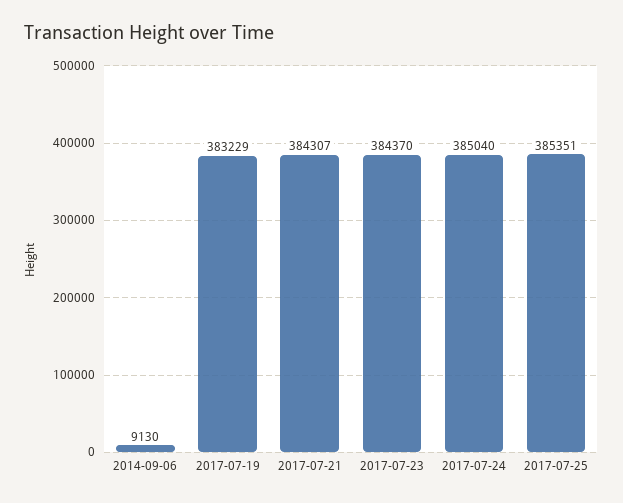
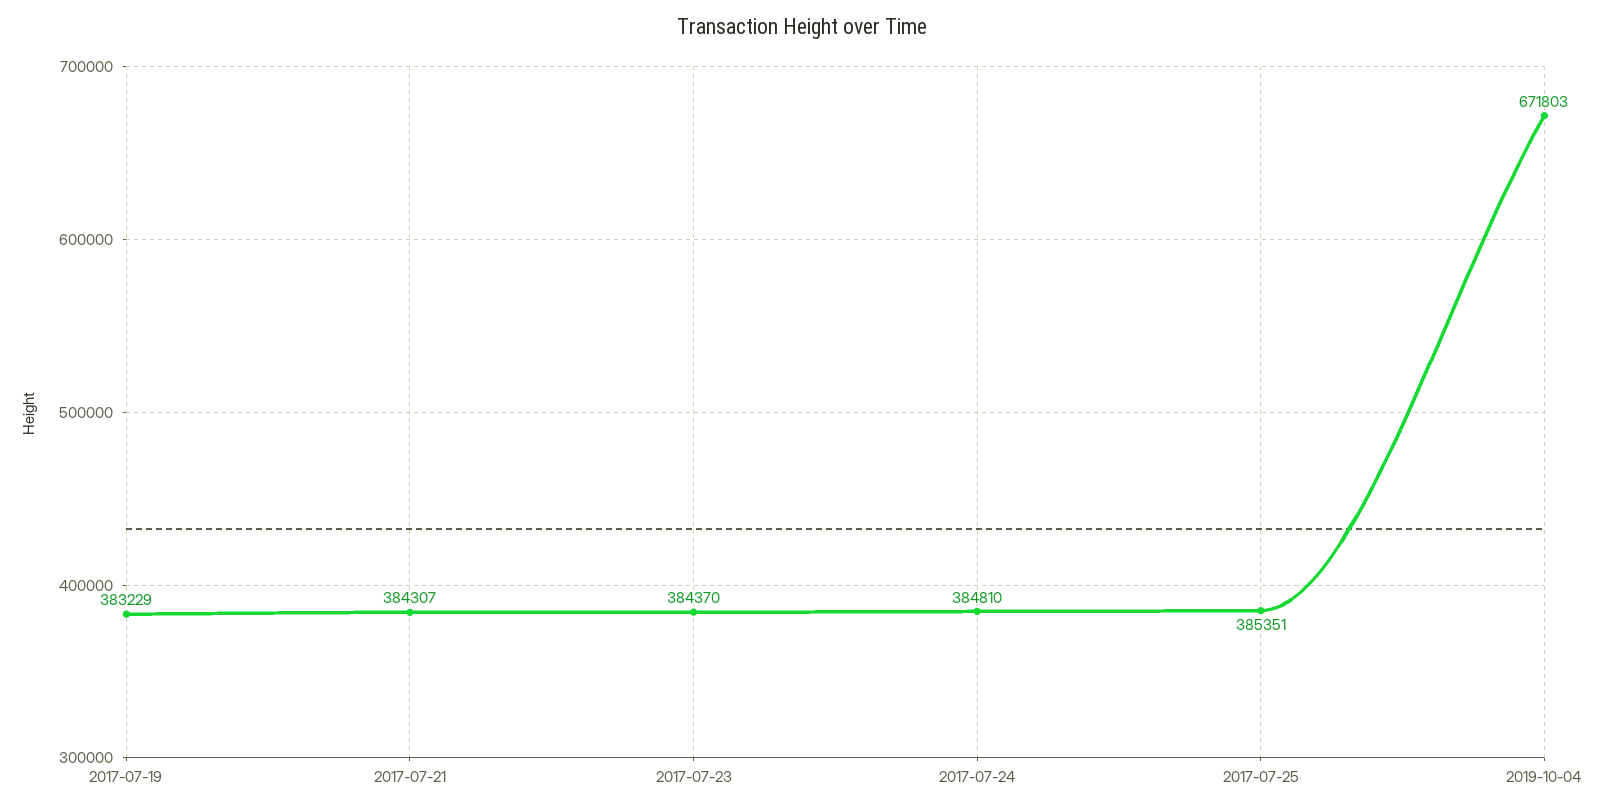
2014-09-06: 9130 -> none
2017-07-24: 385040 -> 384810
2019-10-04: none -> 671803

